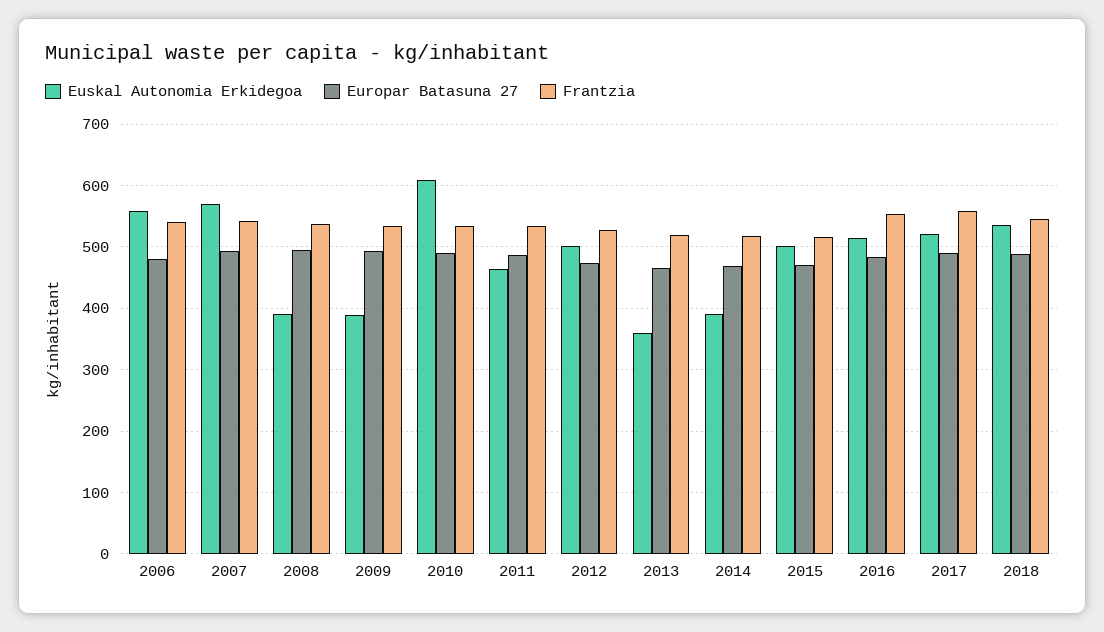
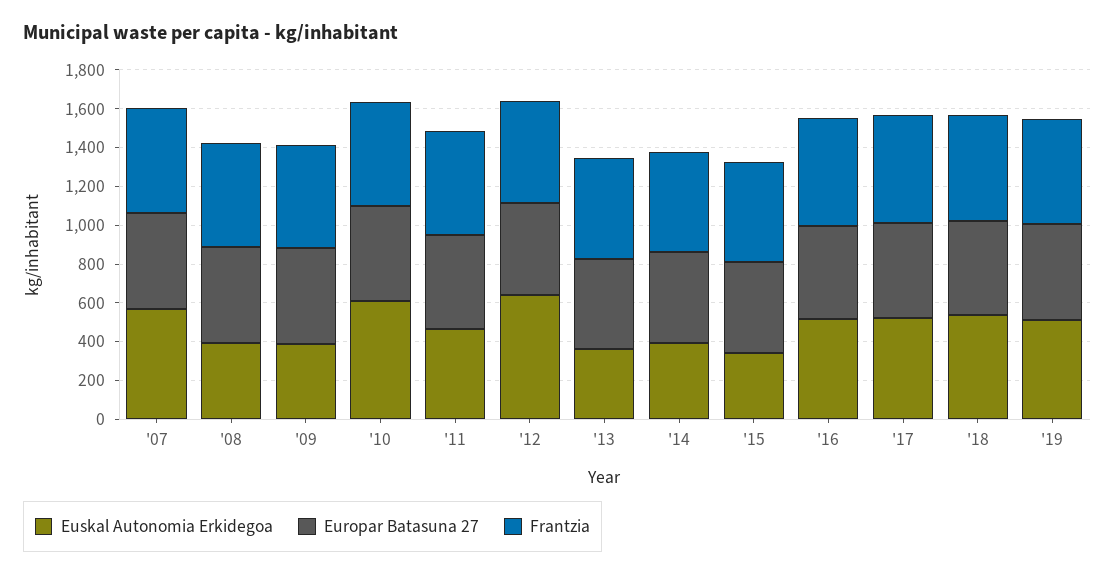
Euskal Autonomia Erkidegoa, 2006: 560 -> none
Europar Batasuna 27, 2006: 480 -> none
Frantzia, 2006: 540 -> none
Euskal Autonomia Erkidegoa, 2012: 500 -> 650
Euskal Autonomia Erkidegoa, 2015: 500 -> 350
Euskal Autonomia Erkidegoa, '19: none -> 500
Europar Batasuna 27, '19: none -> 500
Frantzia, '19: none -> 550

